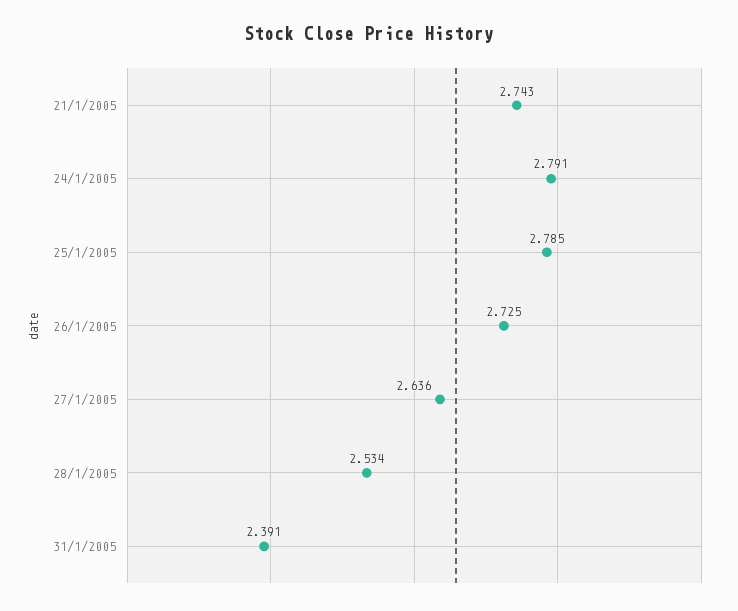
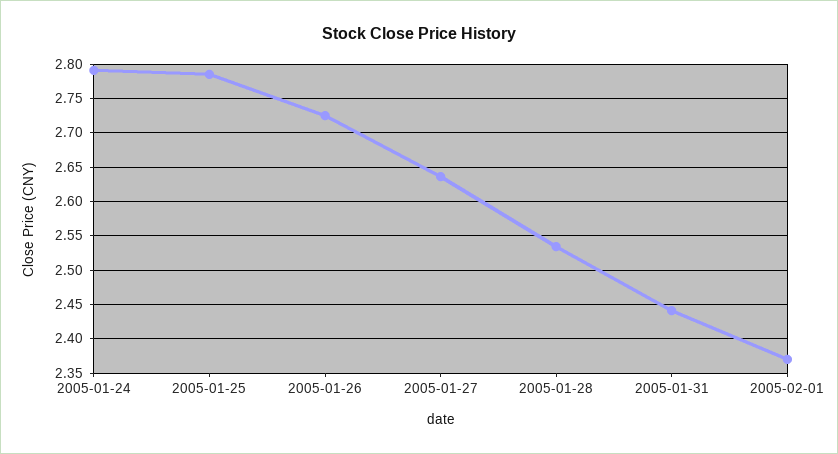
21/1/2005: 2.743 -> none
31/1/2005: 2.391 -> 2.44
2005-02-01: none -> 2.37

